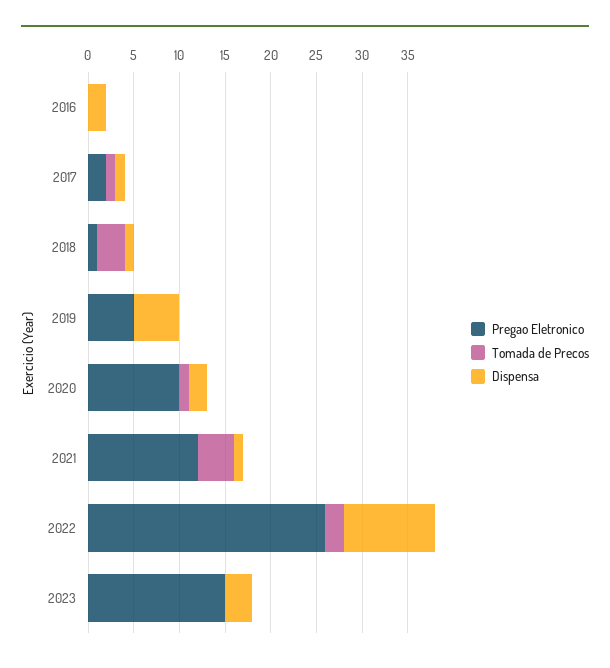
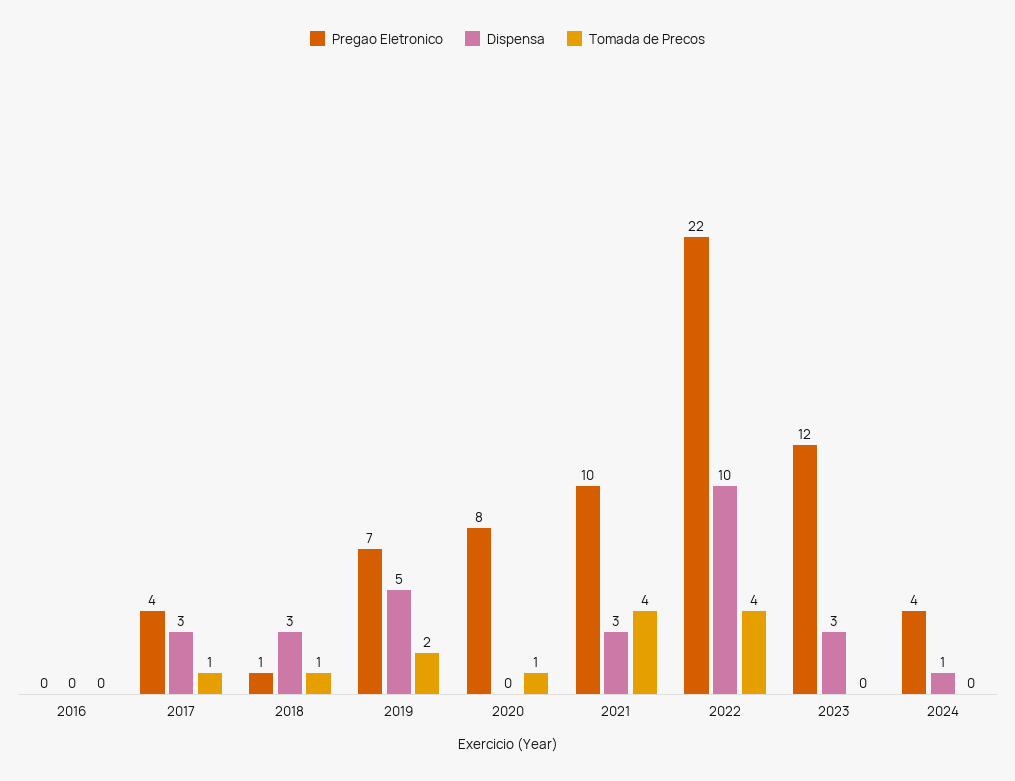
Dispensa, 2016: 2 -> 0
Pregao Eletronico, 2017: 2 -> 4
Dispensa, 2017: 1 -> 3
Tomada de Precos, 2018: 3 -> 1
Dispensa, 2018: 1 -> 3
Pregao Eletronico, 2019: 5 -> 7
Tomada de Precos, 2019: 0 -> 2
Pregao Eletronico, 2020: 10 -> 8
Dispensa, 2020: 2 -> 0
Pregao Eletronico, 2021: 12 -> 10
Dispensa, 2021: 1 -> 3
Pregao Eletronico, 2022: 26 -> 22
Tomada de Precos, 2022: 2 -> 4
Pregao Eletronico, 2023: 15 -> 12
Pregao Eletronico, 2024: none -> 4
Dispensa, 2024: none -> 1
Tomada de Precos, 2024: none -> 0

